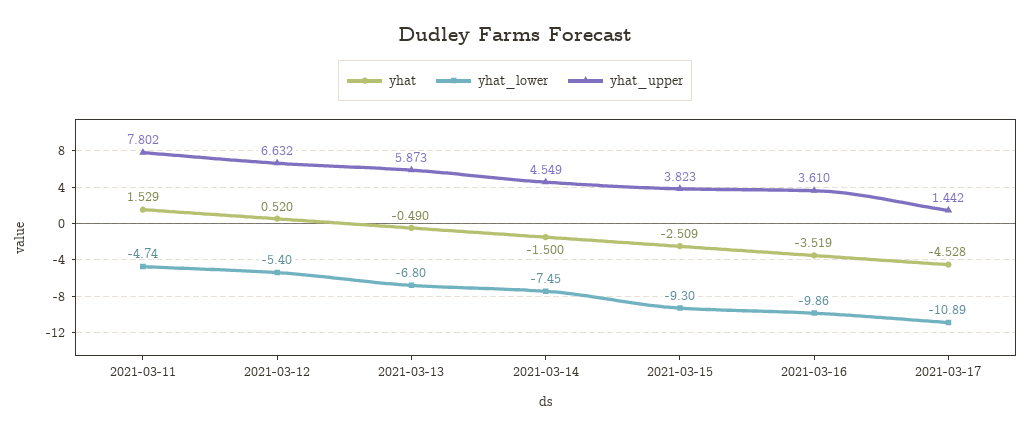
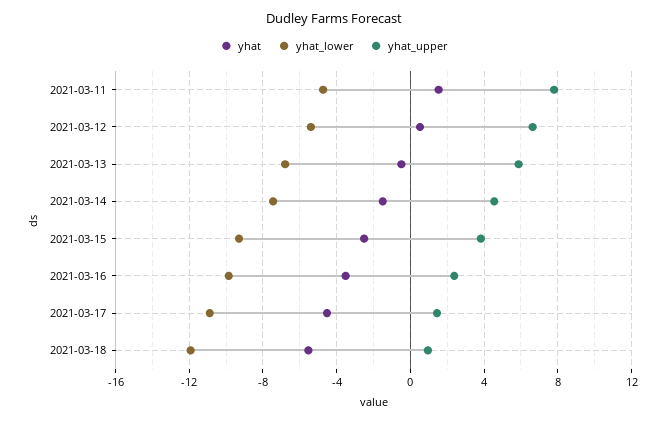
yhat_upper, 2021-03-16: 3.61 -> 2.5
yhat, 2021-03-18: none -> -5.5
yhat_lower, 2021-03-18: none -> -12
yhat_upper, 2021-03-18: none -> 1

